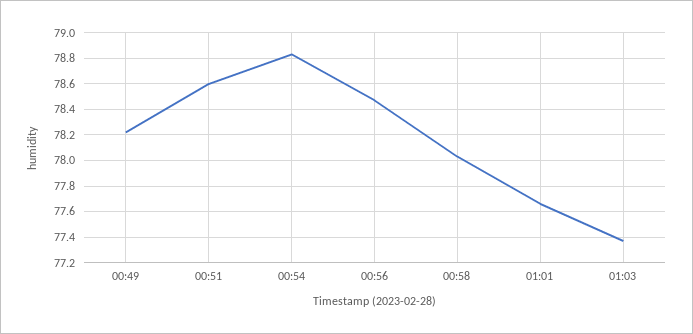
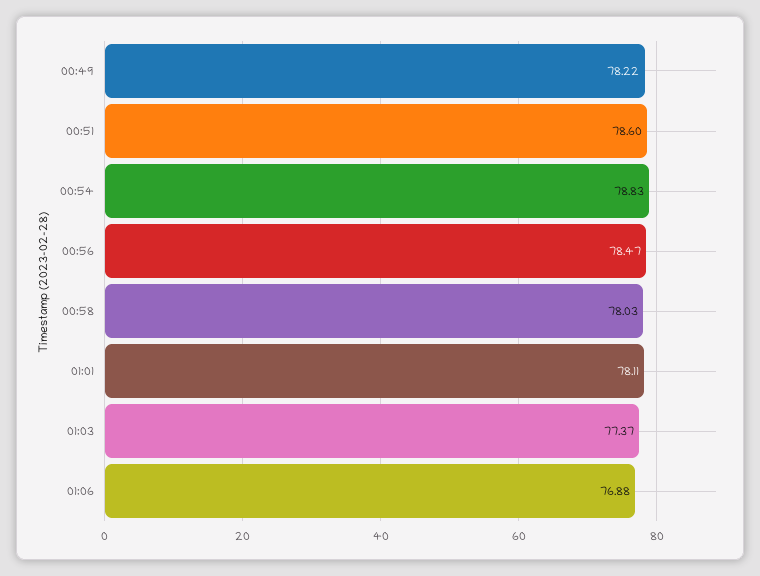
01:01: 77.65 -> 78.11
01:06: none -> 76.88

